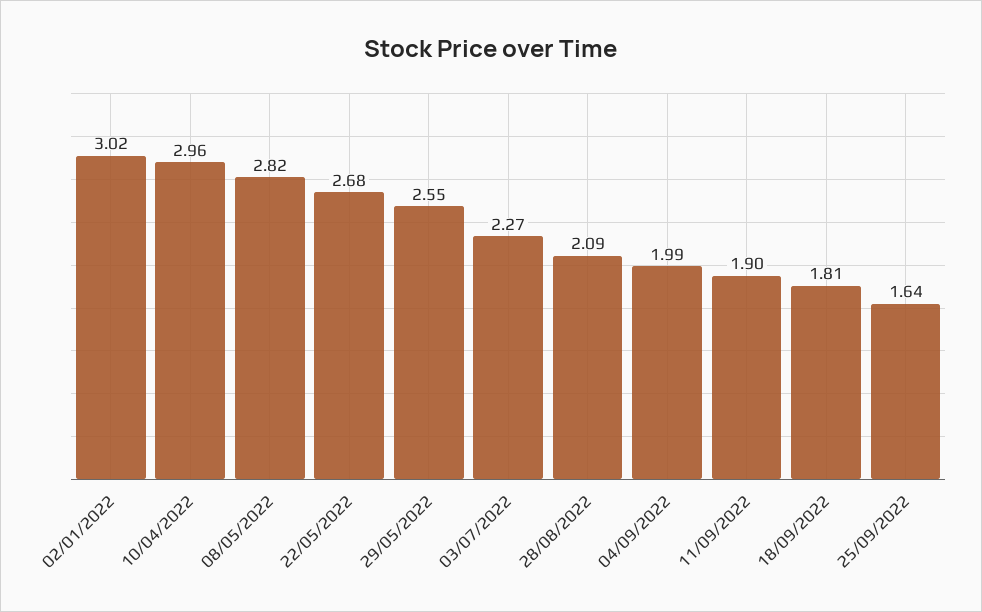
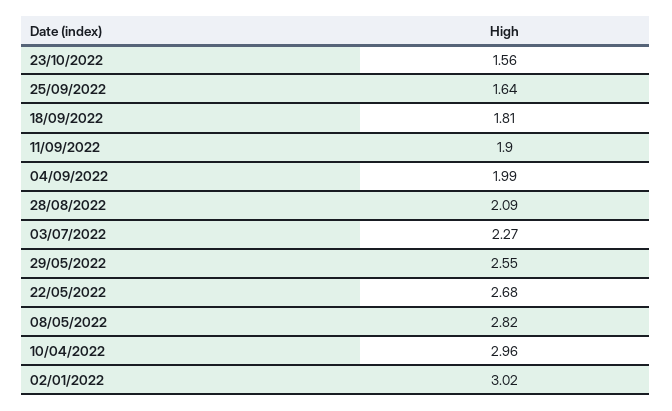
23/10/2022: none -> 1.56

